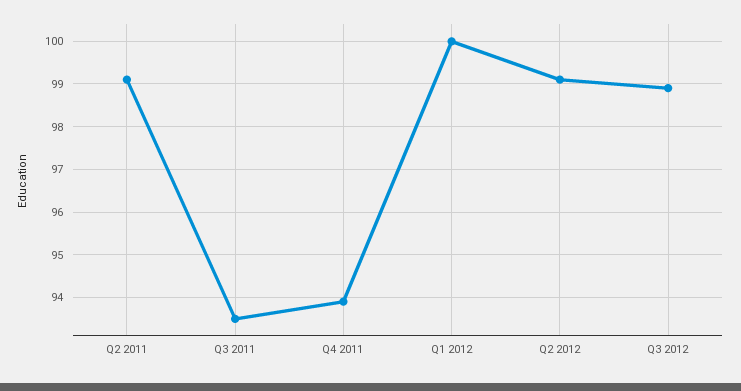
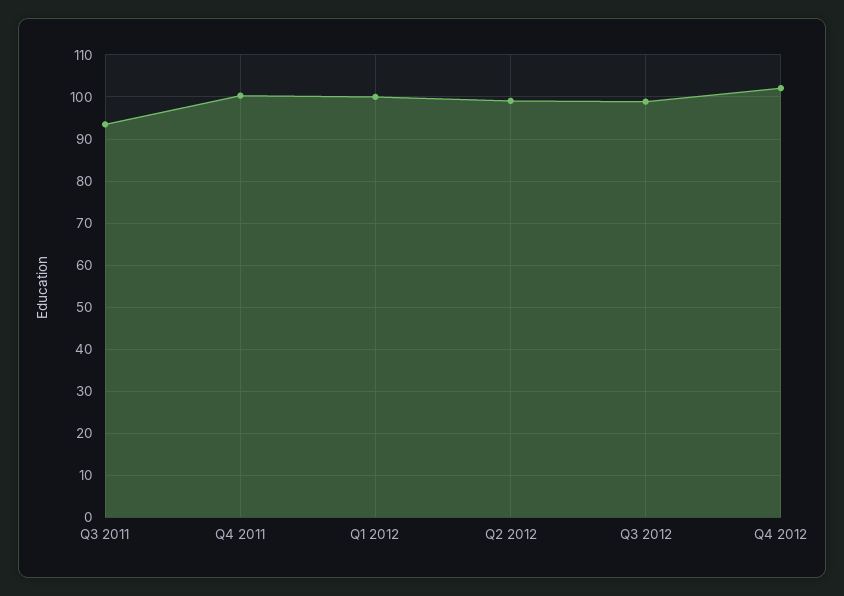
Q2 2011: 99 -> none
Q4 2011: 94 -> 100
Q4 2012: none -> 102

